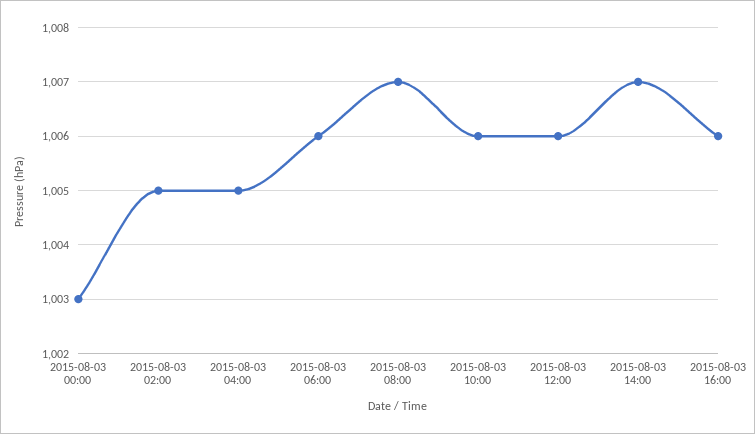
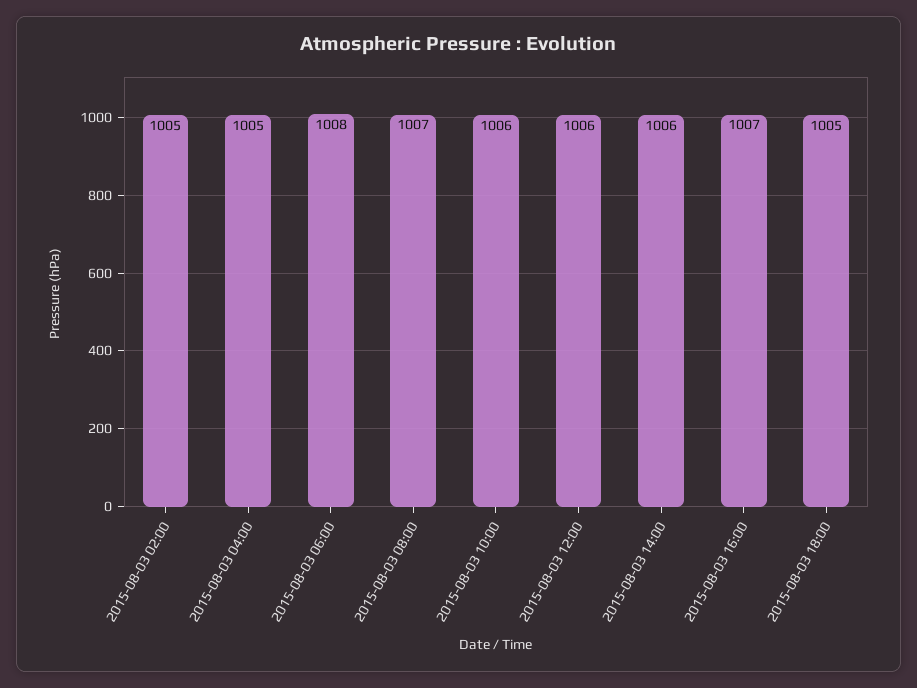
2015-08-03 00:00: 1003 -> none
2015-08-03 06:00: 1006 -> 1008
2015-08-03 14:00: 1007 -> 1006
2015-08-03 16:00: 1006 -> 1007
2015-08-03 18:00: none -> 1005

